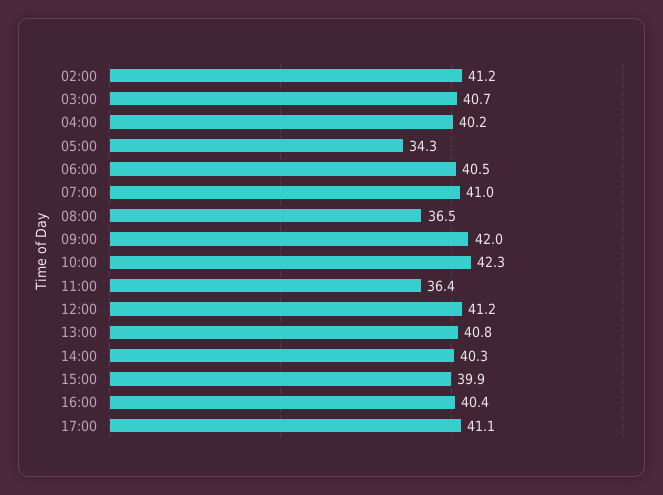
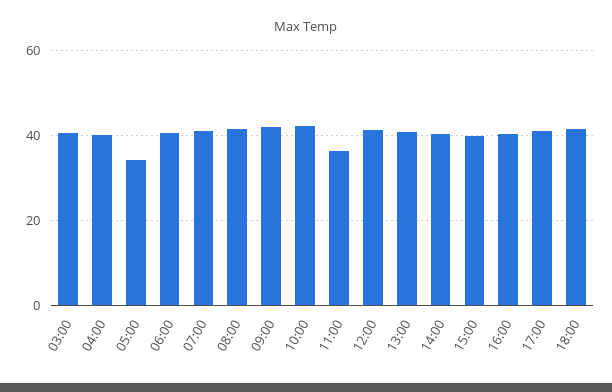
02:00: 41.2 -> none
08:00: 36.5 -> 42
18:00: none -> 42

